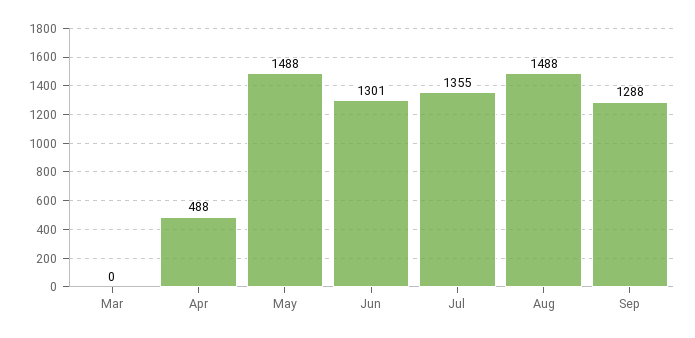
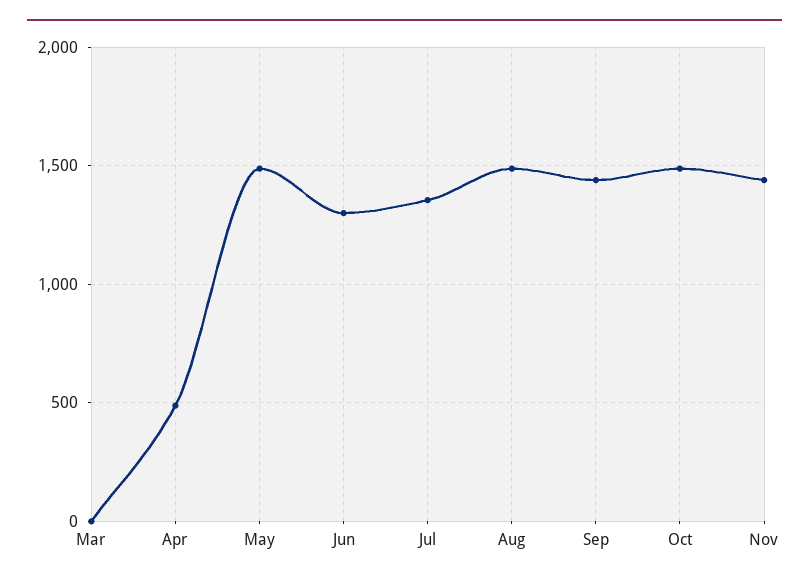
Sep: 1288 -> 1450
Oct: none -> 1500
Nov: none -> 1450

